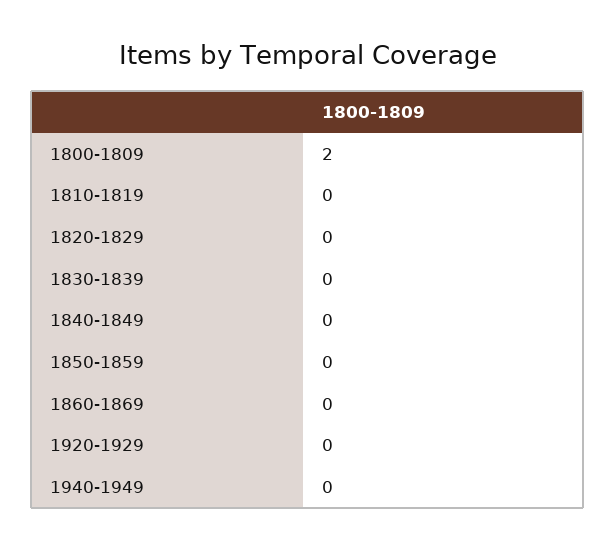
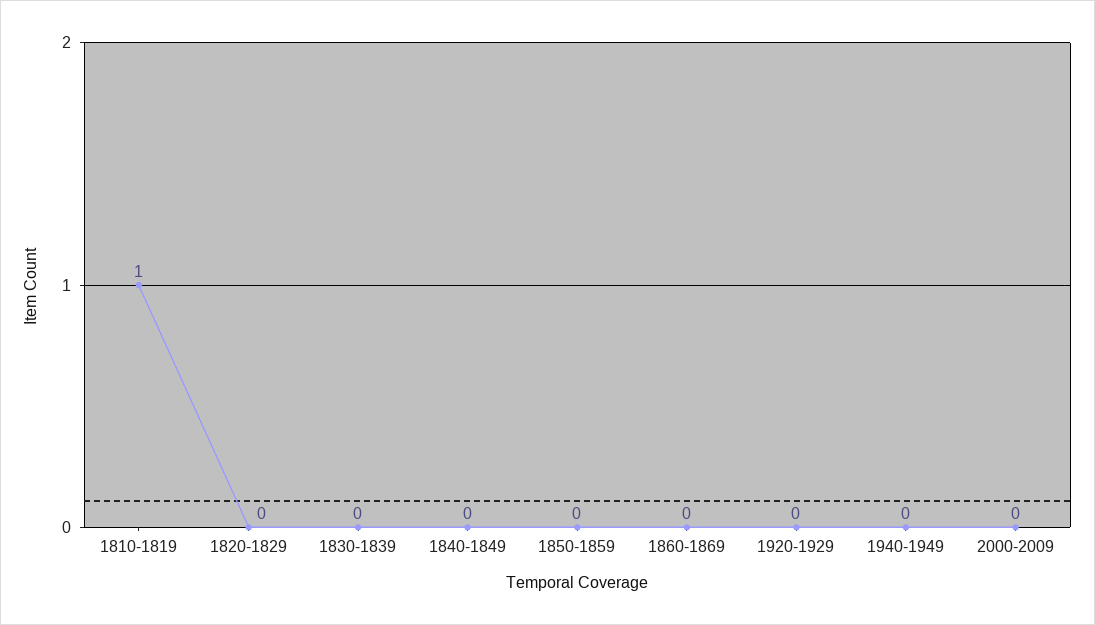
1800-1809: 2 -> none
1810-1819: 0 -> 1
2000-2009: none -> 0

